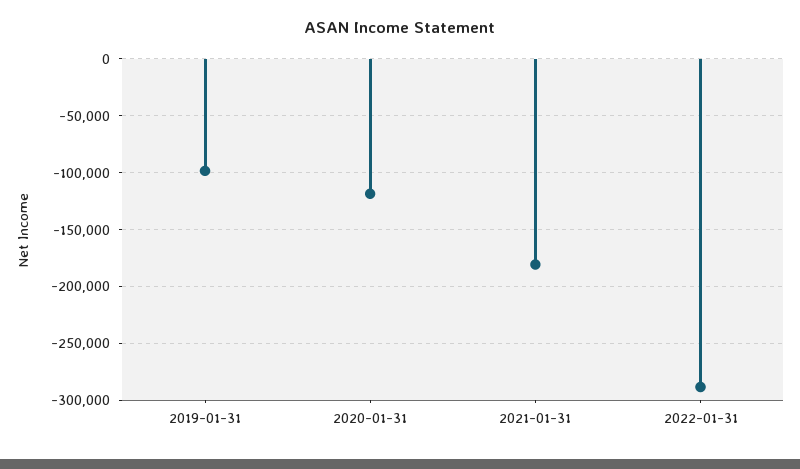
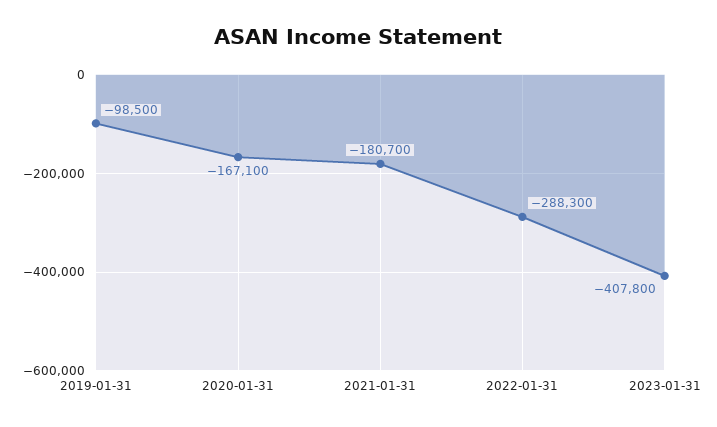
2020-01-31: -120000 -> -167100
2023-01-31: none -> -407800

